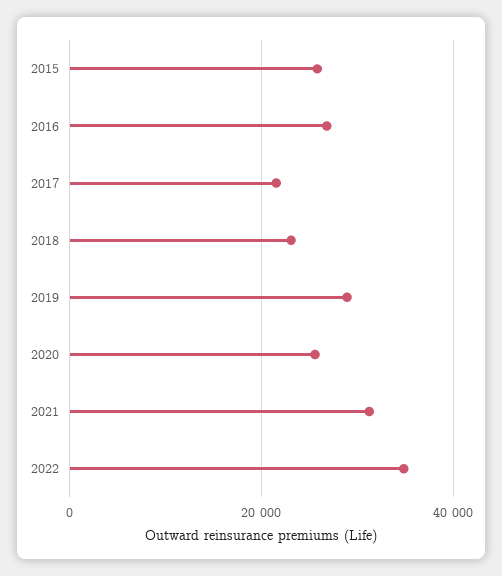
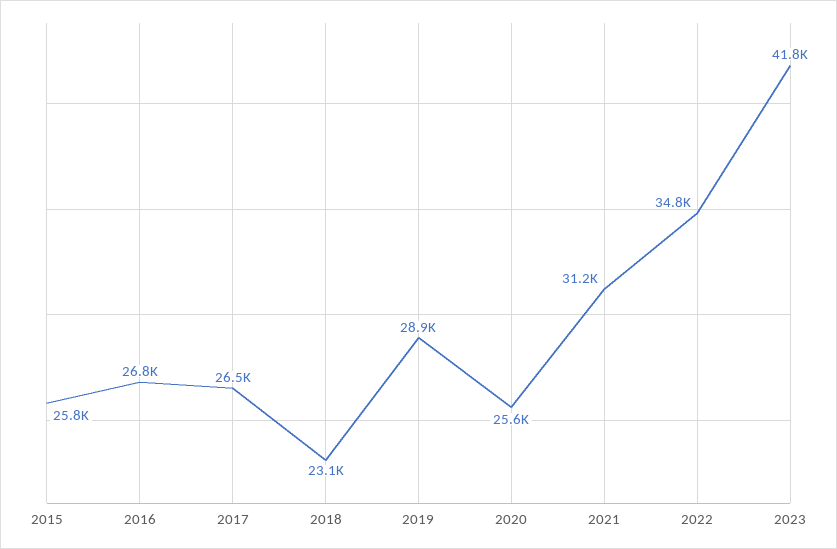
2017: 22000 -> 26500
2023: none -> 41800

